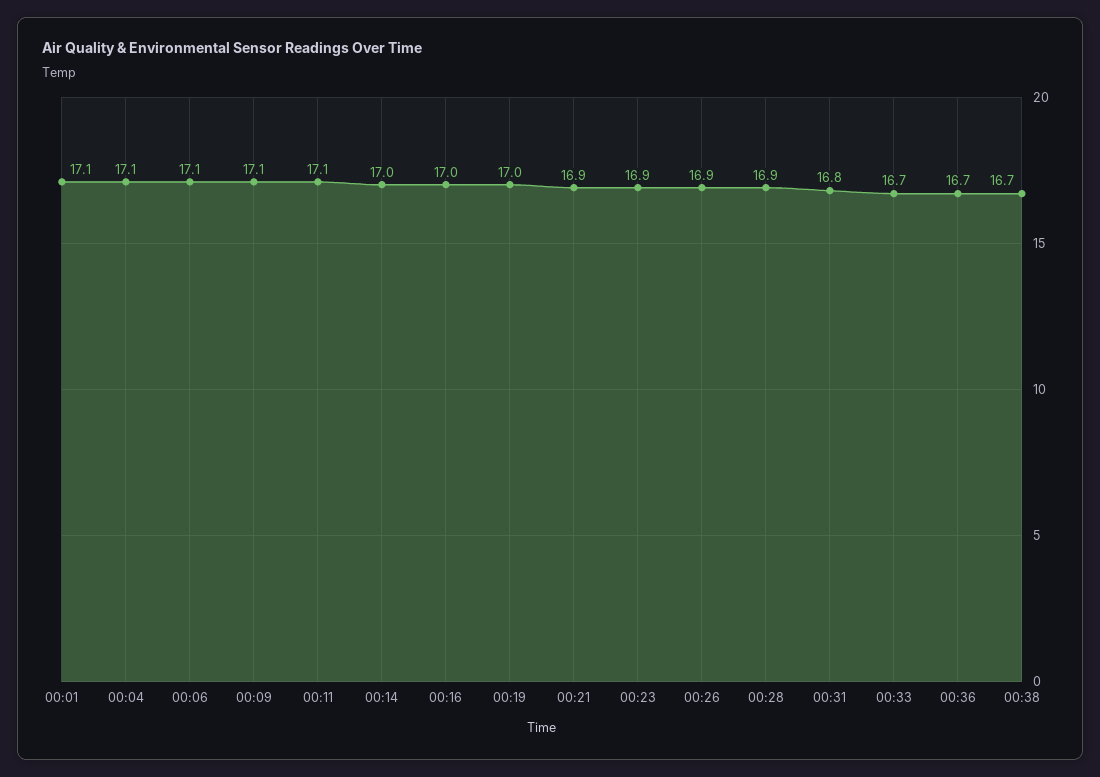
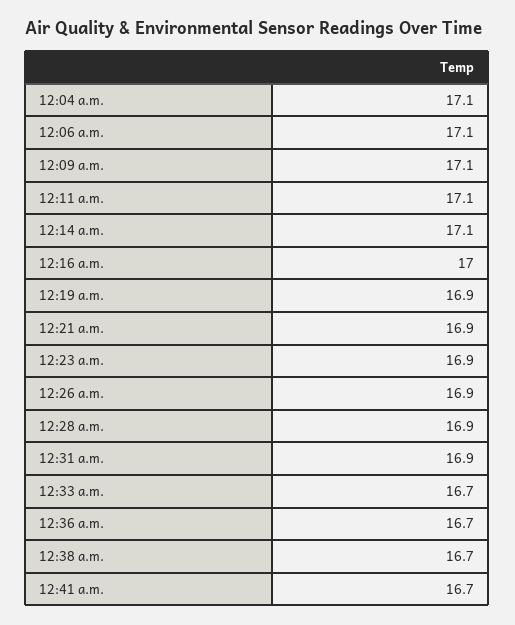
00:01: 17.1 -> none
00:14: 17 -> 17.1
00:19: 17 -> 16.9
00:31: 16.8 -> 16.9
12:41 a.m.: none -> 16.7

